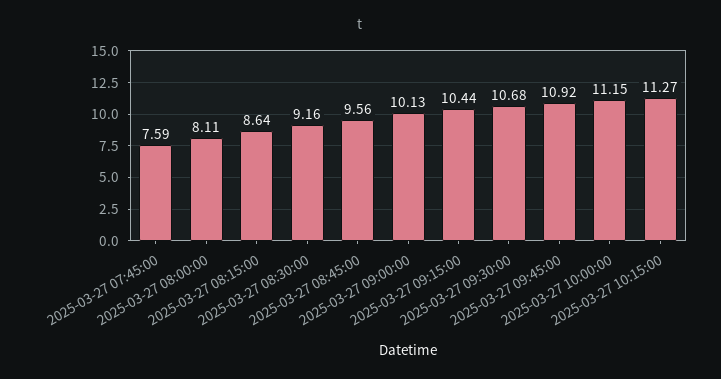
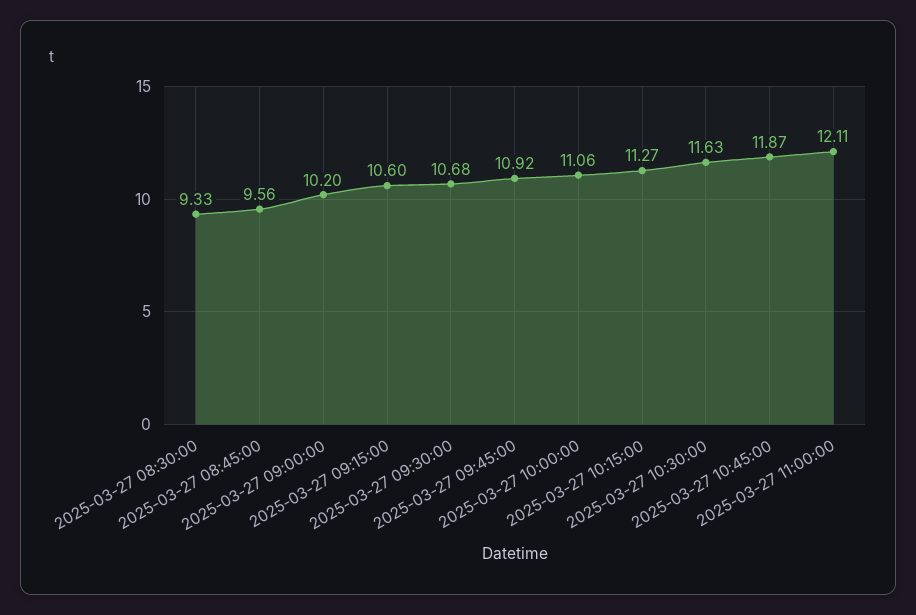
2025-03-27 07:45:00: 7.59 -> none
2025-03-27 08:00:00: 8.11 -> none
2025-03-27 08:15:00: 8.64 -> none
2025-03-27 08:30:00: 9.16 -> 9.33
2025-03-27 09:00:00: 10.13 -> 10.2
2025-03-27 09:15:00: 10.44 -> 10.6
2025-03-27 10:00:00: 11.15 -> 11.06
2025-03-27 10:30:00: none -> 11.63
2025-03-27 10:45:00: none -> 11.87
2025-03-27 11:00:00: none -> 12.11

